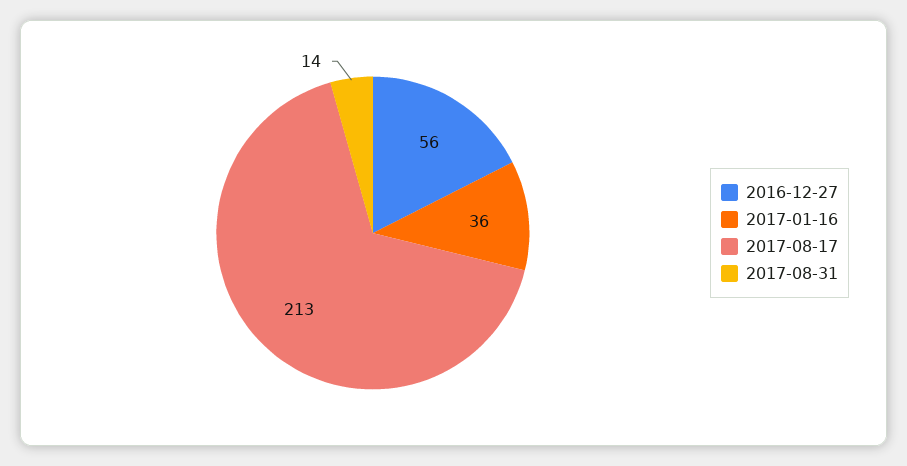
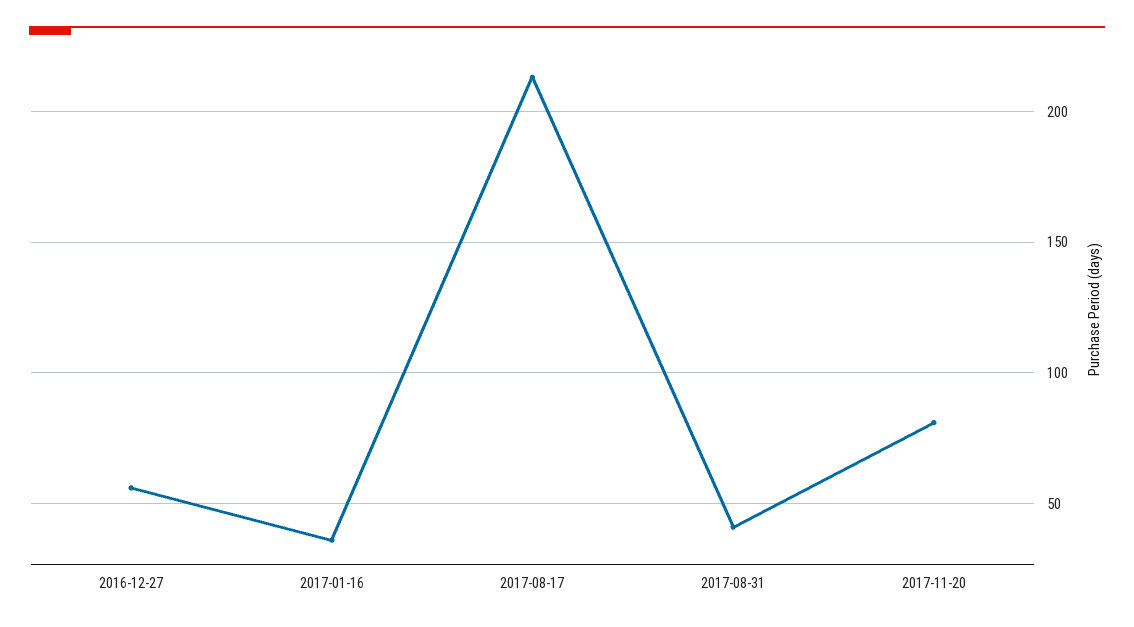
2017-08-31: 14 -> 40
2017-11-20: none -> 80

